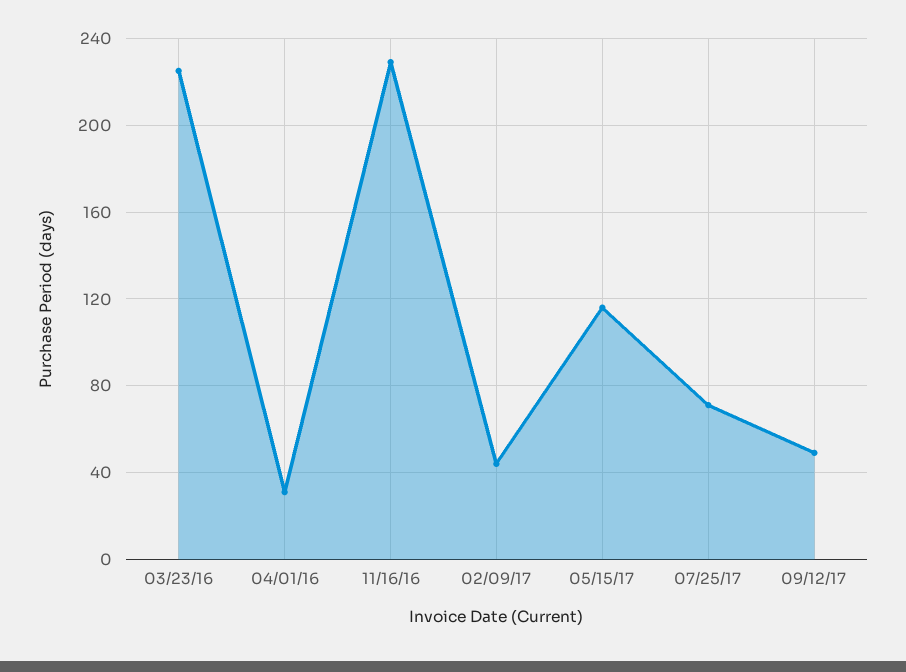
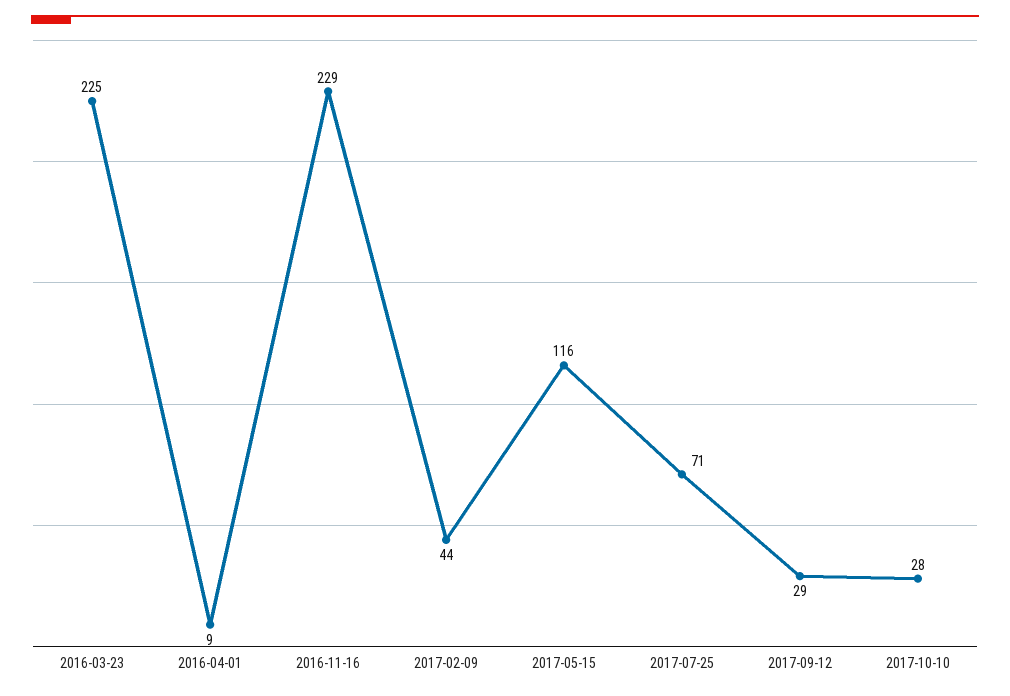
04/01/16: 30 -> 9
09/12/17: 50 -> 29
2017-10-10: none -> 28

